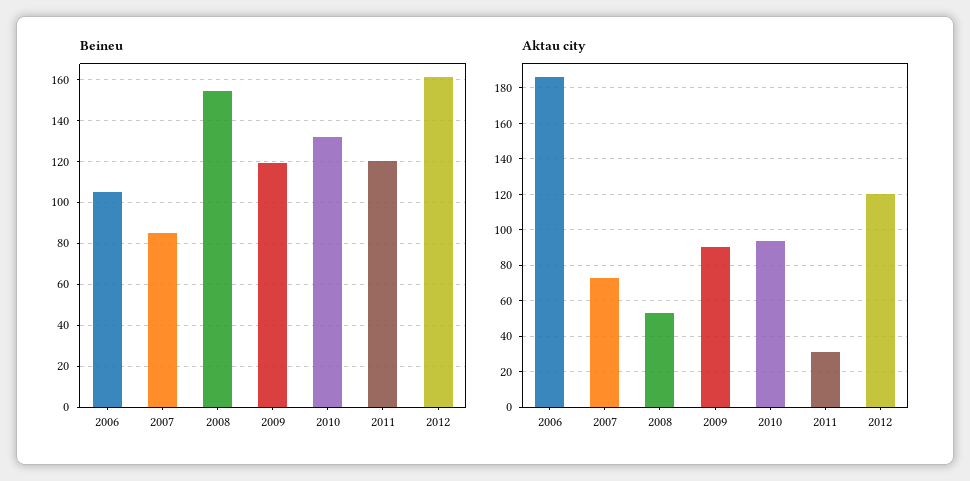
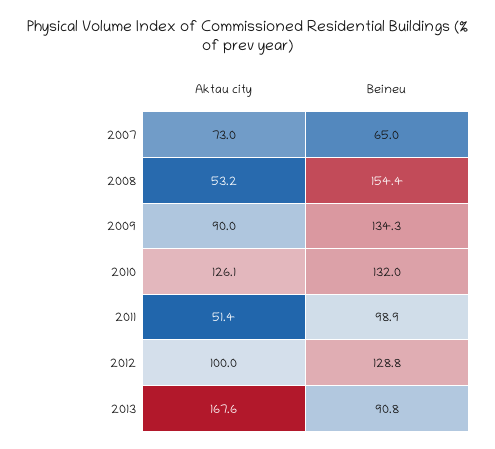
Beineu, 2006: 105 -> none
Beineu, 2007: 85 -> 65
Beineu, 2009: 120 -> 134.3
Beineu, 2011: 120 -> 98.9
Beineu, 2012: 160 -> 128.8
Aktau city, 2006: 185 -> none
Aktau city, 2010: 95 -> 126.1
Aktau city, 2011: 30 -> 51.4
Aktau city, 2012: 120 -> 100
Aktau city, 2013: none -> 167.6
Beineu, 2013: none -> 90.8

